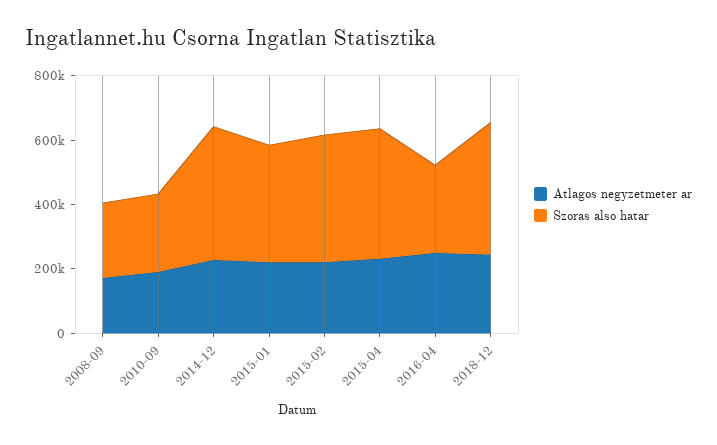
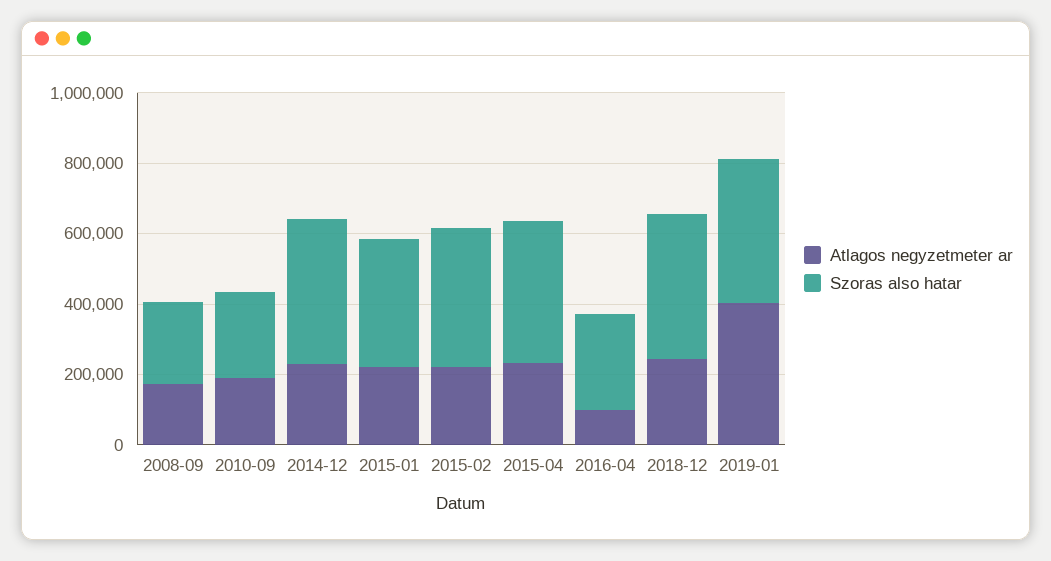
Atlagos negyzetmeter ar, 2016-04: 250000 -> 100000
Atlagos negyzetmeter ar, 2019-01: none -> 400000
Szoras also hatar, 2019-01: none -> 400000

